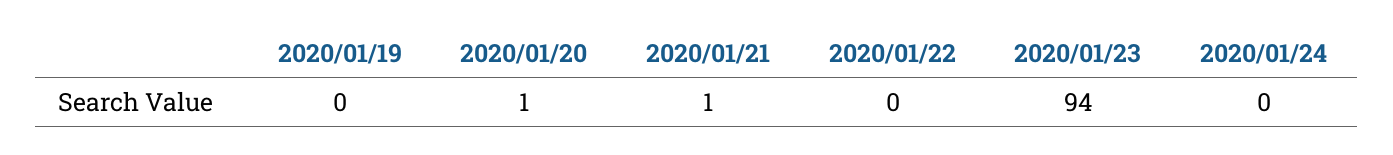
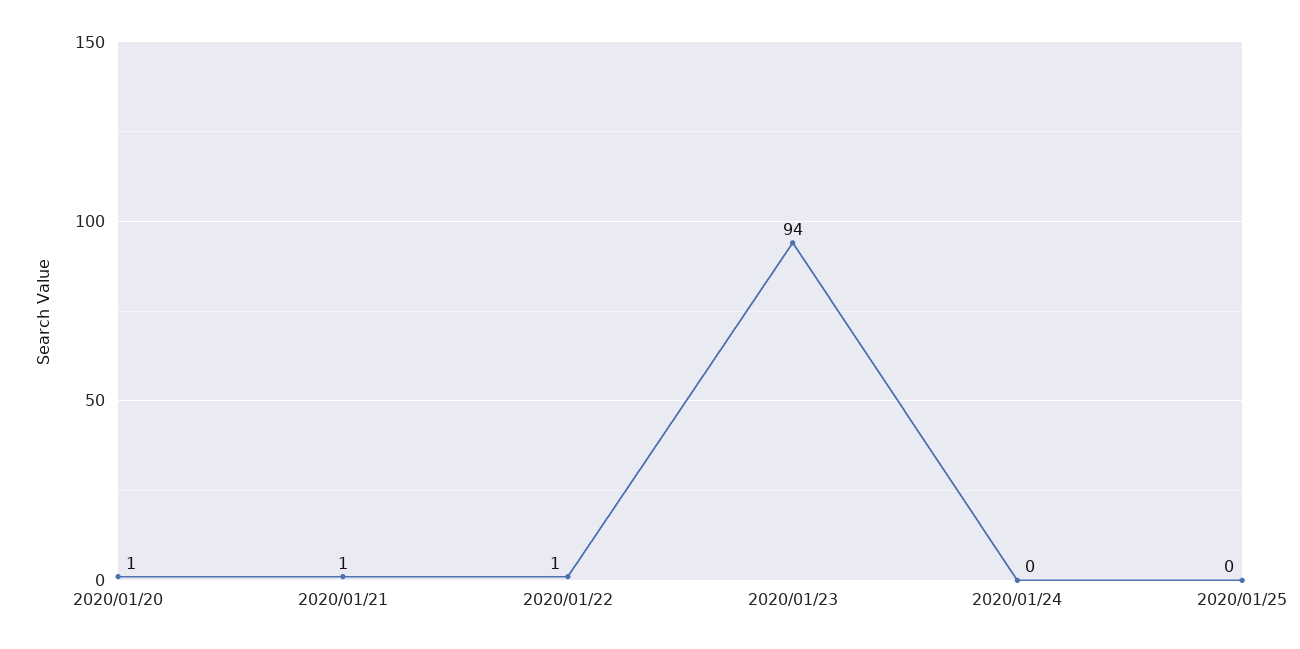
2020/01/19: 0 -> none
2020/01/22: 0 -> 1
2020/01/25: none -> 0

